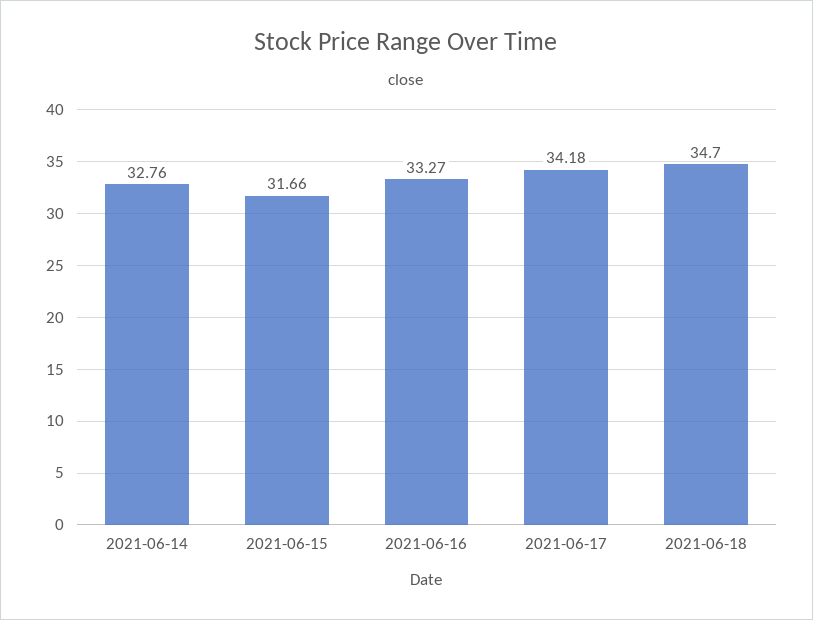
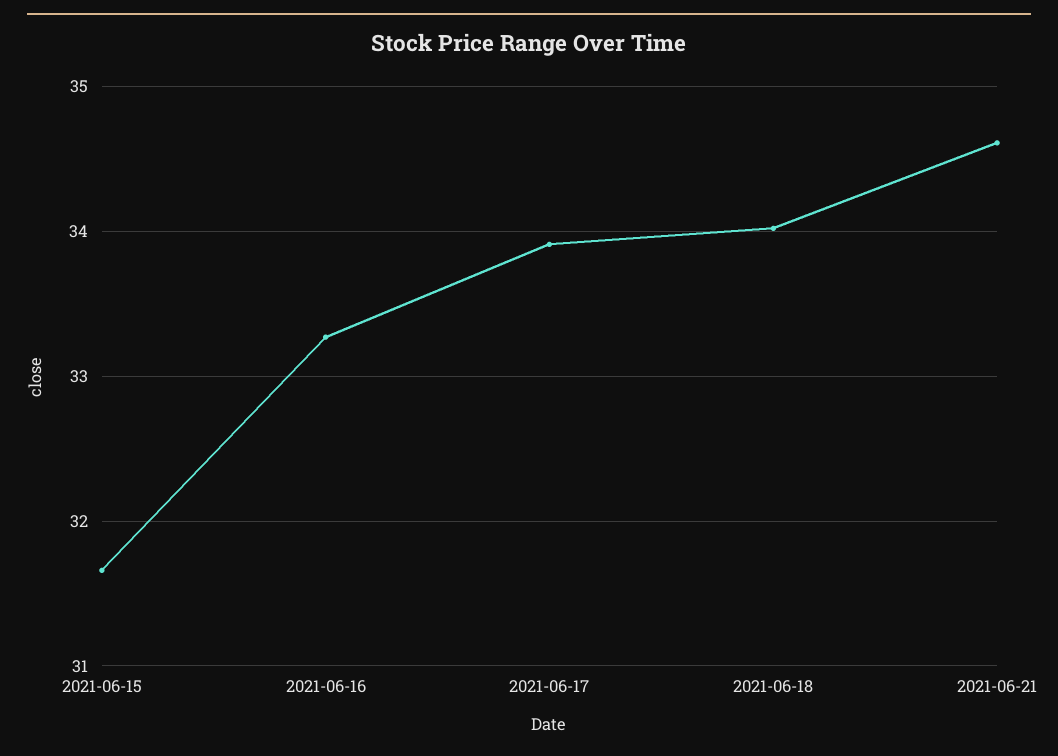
2021-06-14: 32.76 -> none
2021-06-17: 34.18 -> 33.9
2021-06-18: 34.7 -> 34
2021-06-21: none -> 34.6

